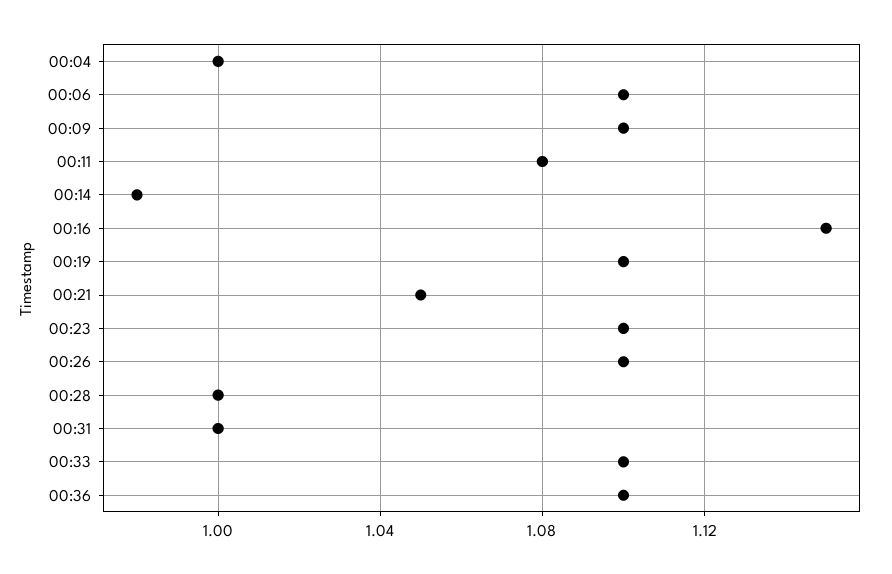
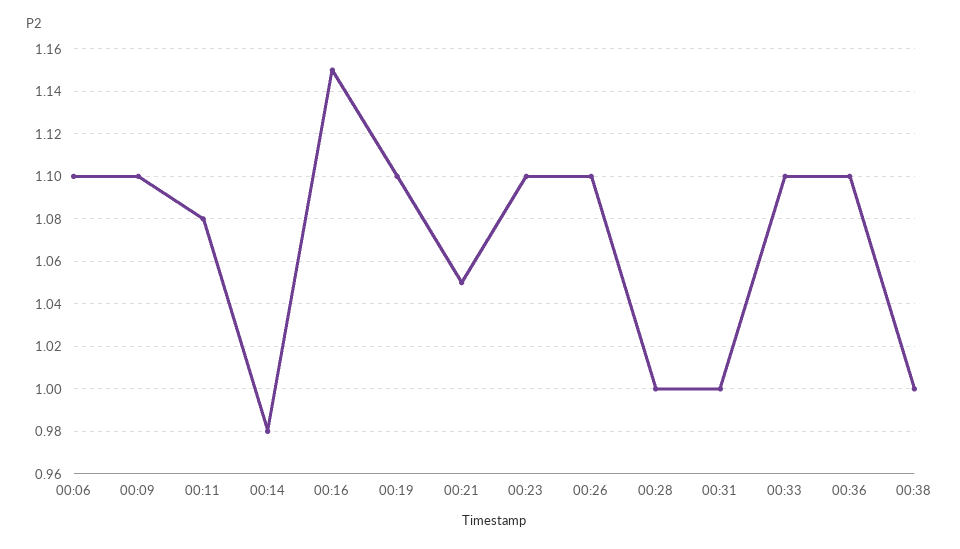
00:04: 1 -> none
00:38: none -> 1

